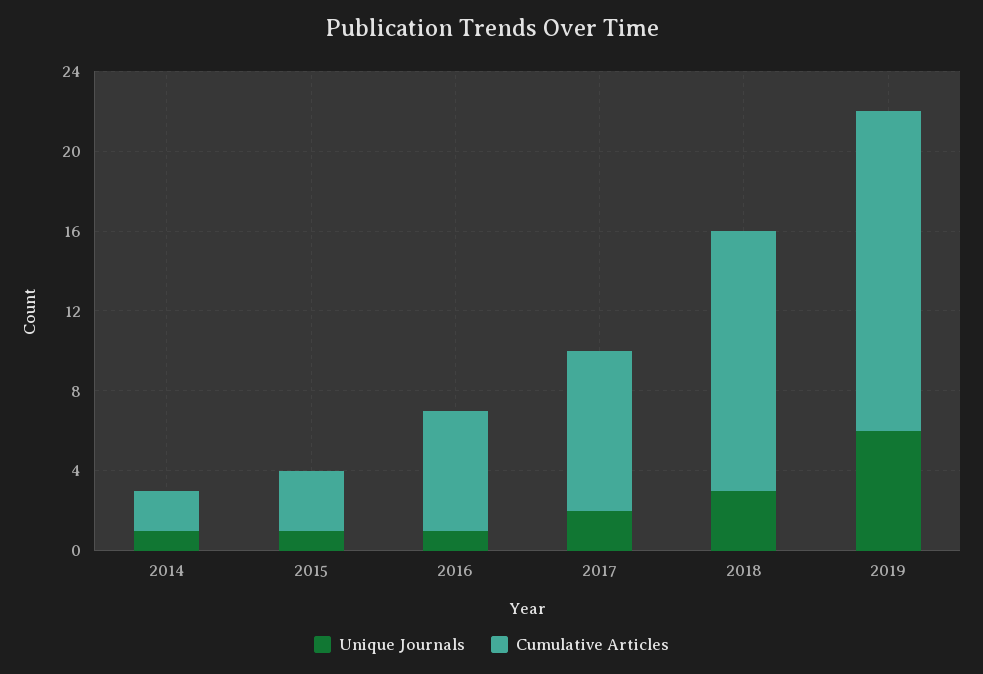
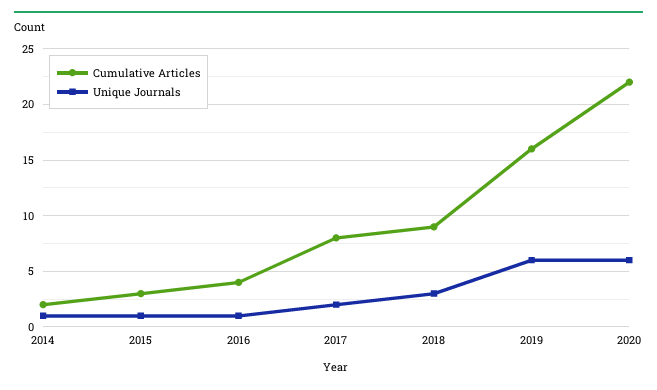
Cumulative Articles, 2016: 6 -> 4
Cumulative Articles, 2018: 13 -> 9
Cumulative Articles, 2020: none -> 22
Unique Journals, 2020: none -> 6

